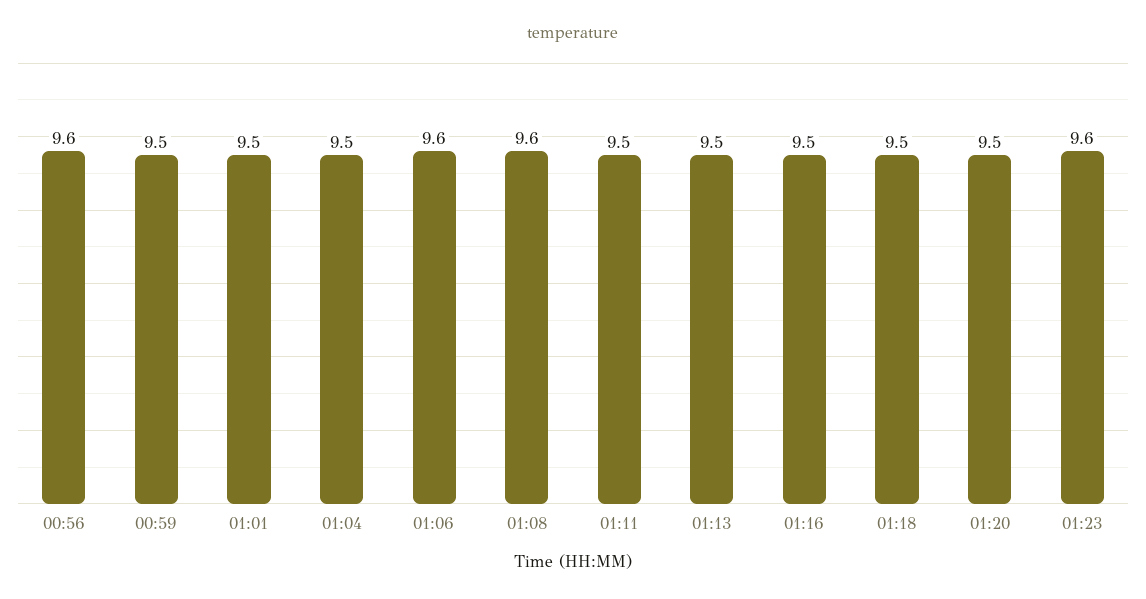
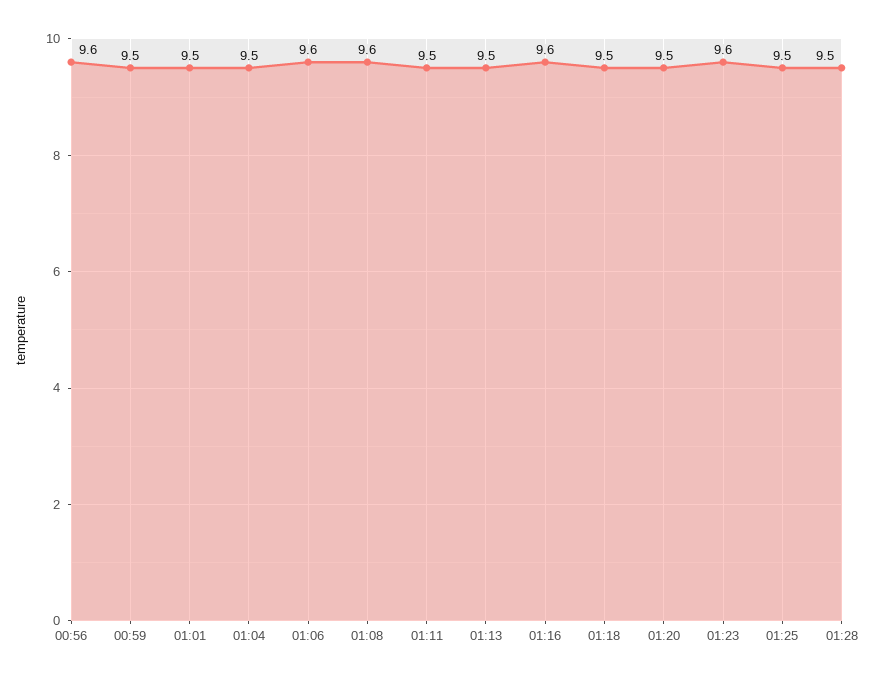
01:16: 9.5 -> 9.6
01:25: none -> 9.5
01:28: none -> 9.5

